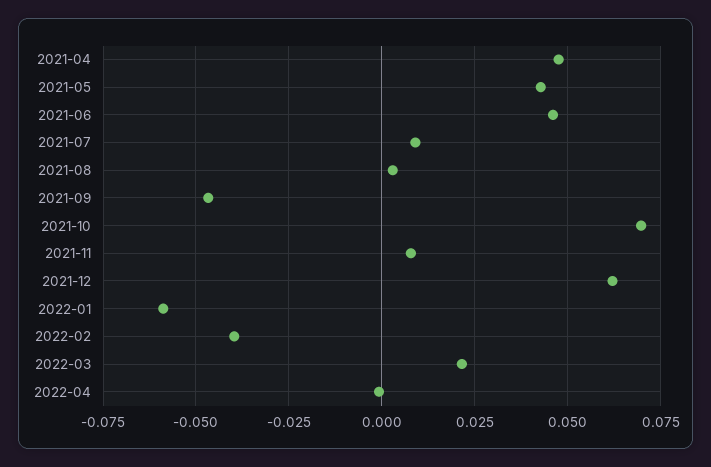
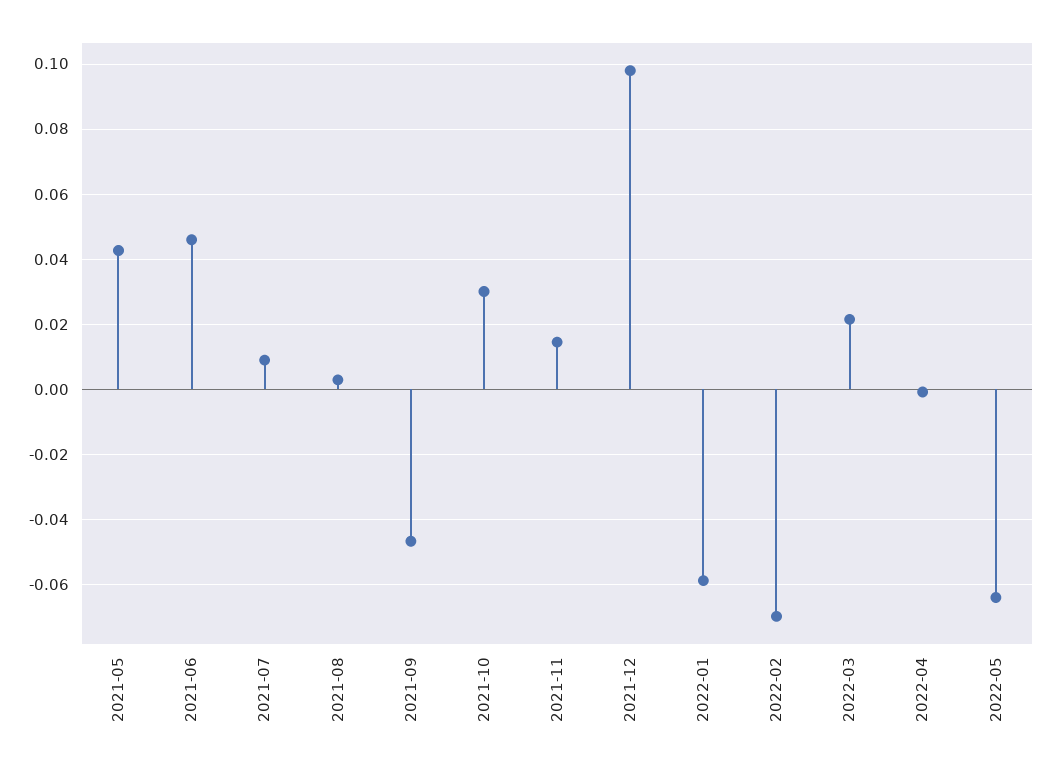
2021-04: 0.0475 -> none
2021-10: 0.07 -> 0.03
2021-11: 0.0075 -> 0.014
2021-12: 0.0625 -> 0.098
2022-02: -0.04 -> -0.07
2022-05: none -> -0.064

